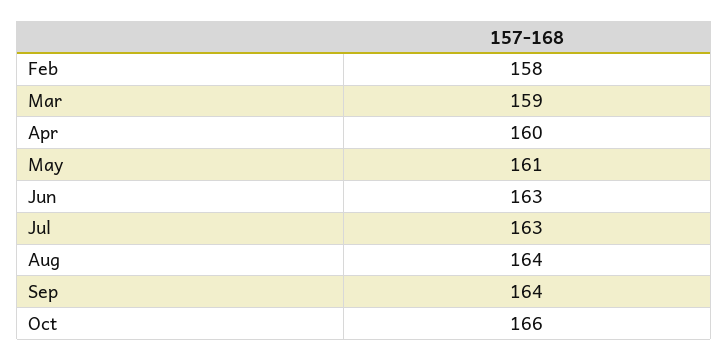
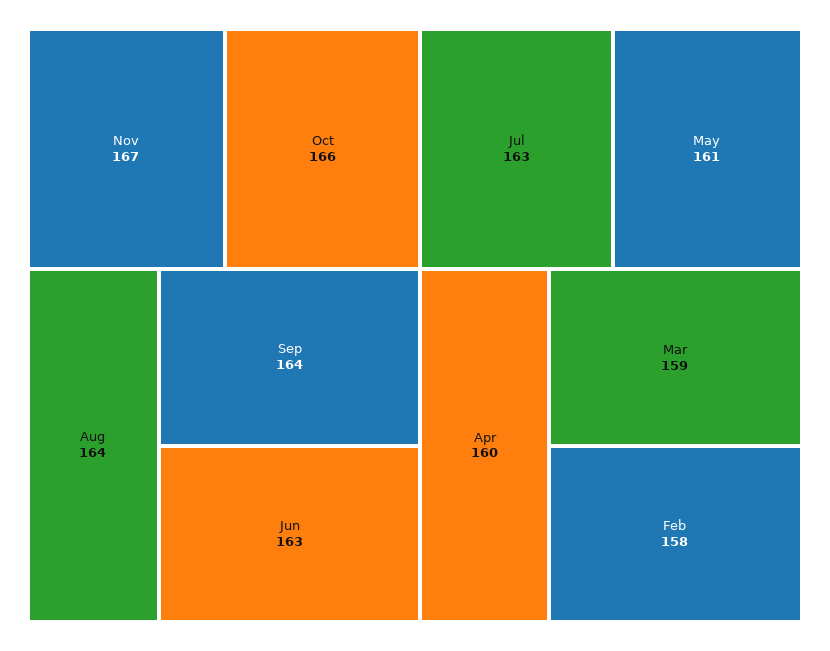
Nov: none -> 167

